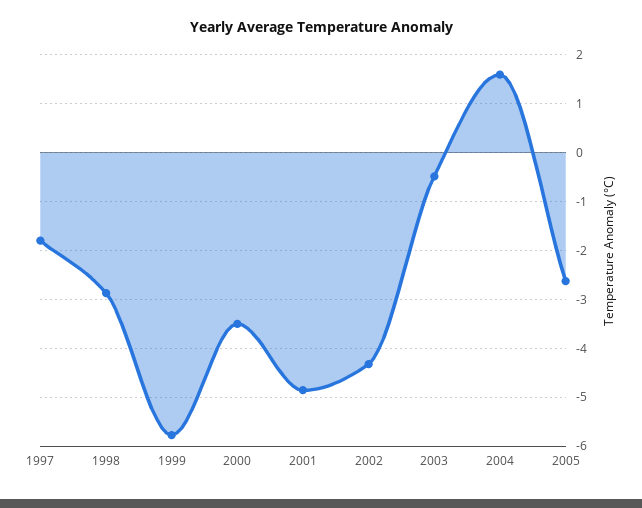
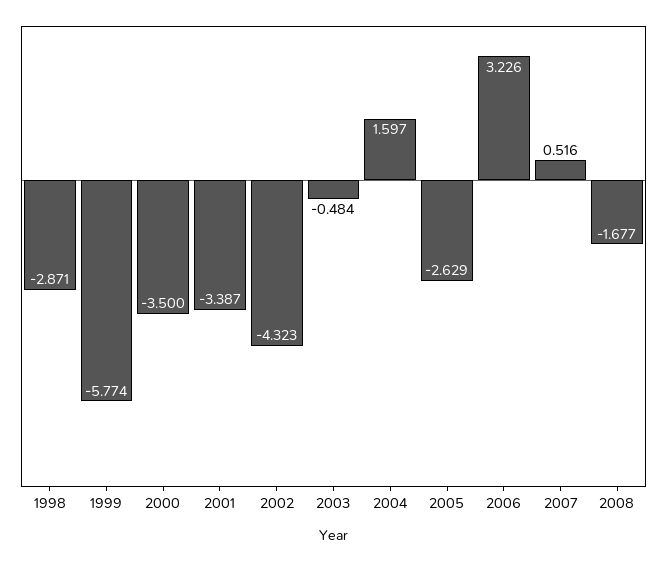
1997: -1.8 -> none
2001: -4.8 -> -3.387
2006: none -> 3.226
2007: none -> 0.516
2008: none -> -1.677

